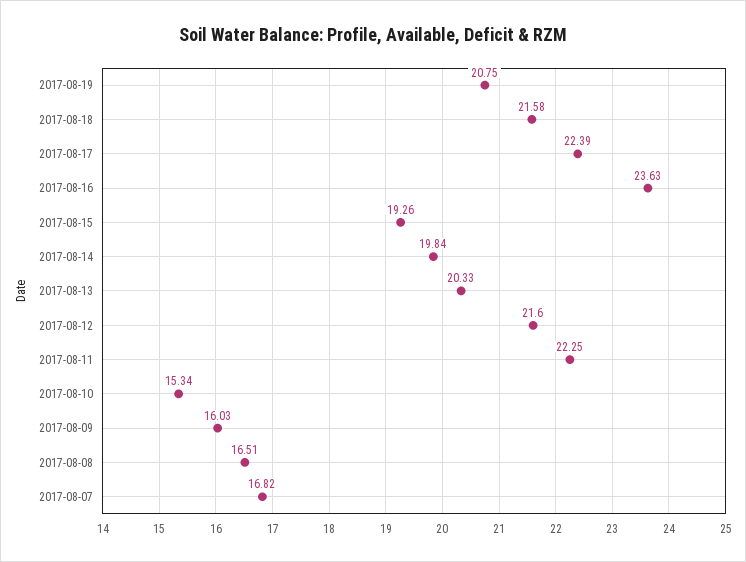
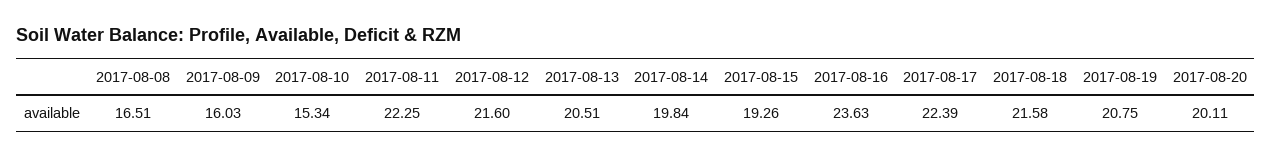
2017-08-13: 20.33 -> 20.51
2017-08-07: 16.82 -> none
2017-08-20: none -> 20.11

